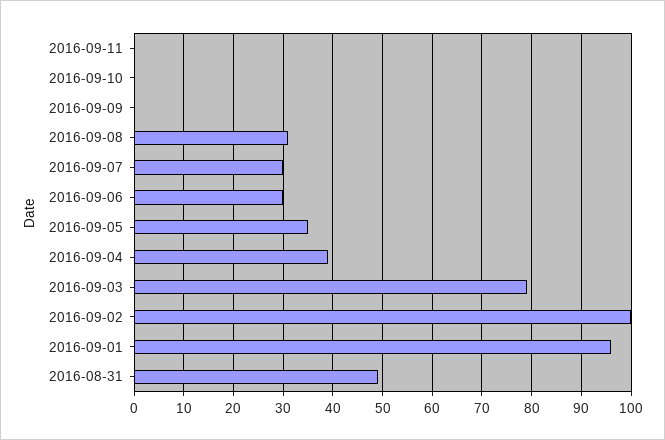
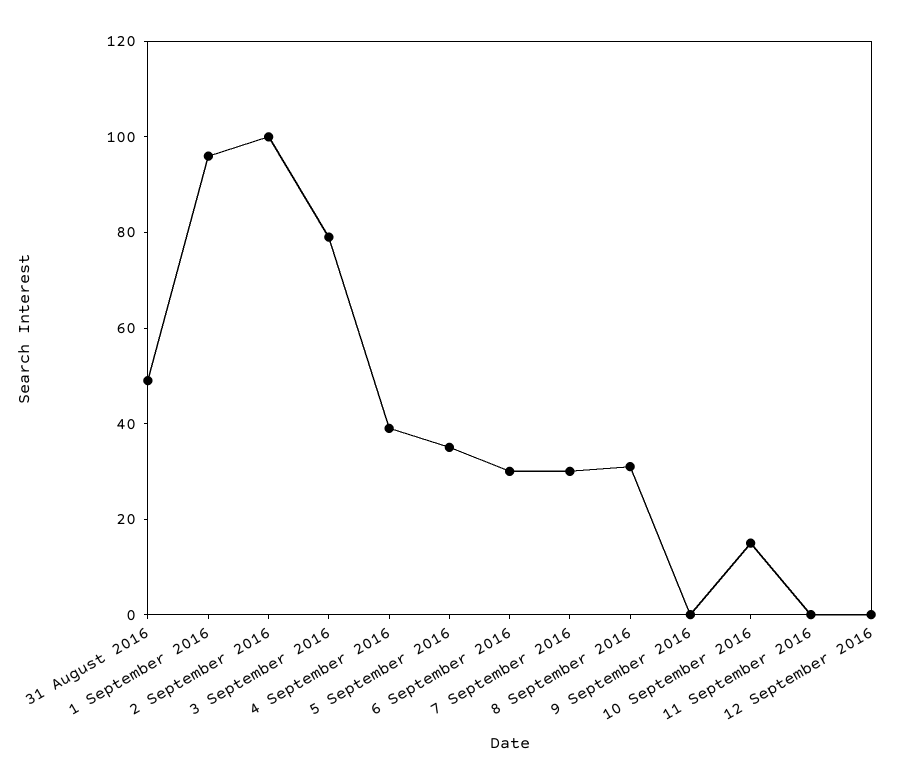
2016-09-10: 0 -> 15
12 September 2016: none -> 0

